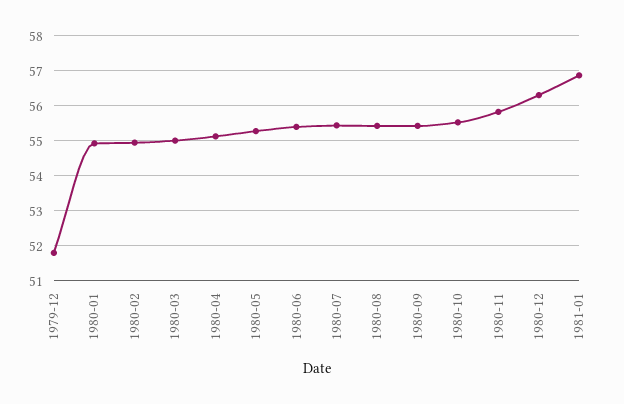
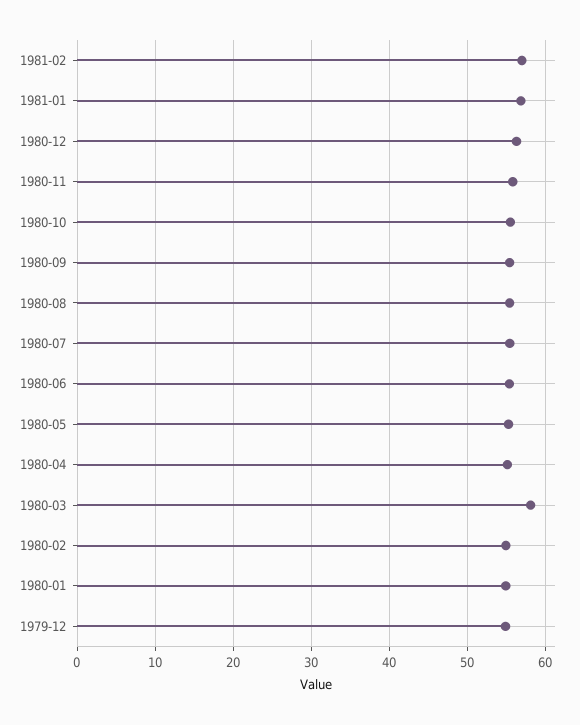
1979-12: 51.8 -> 55
1980-03: 55 -> 58
1981-02: none -> 57

